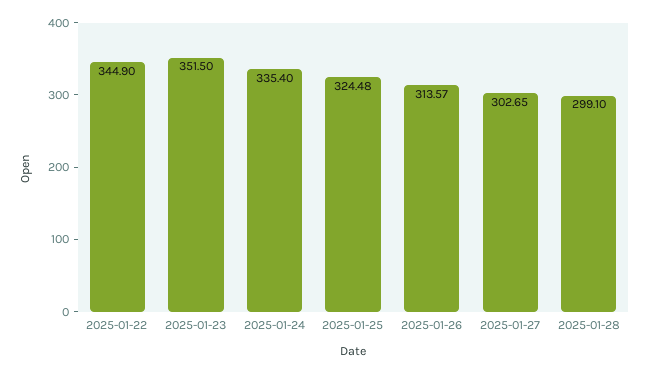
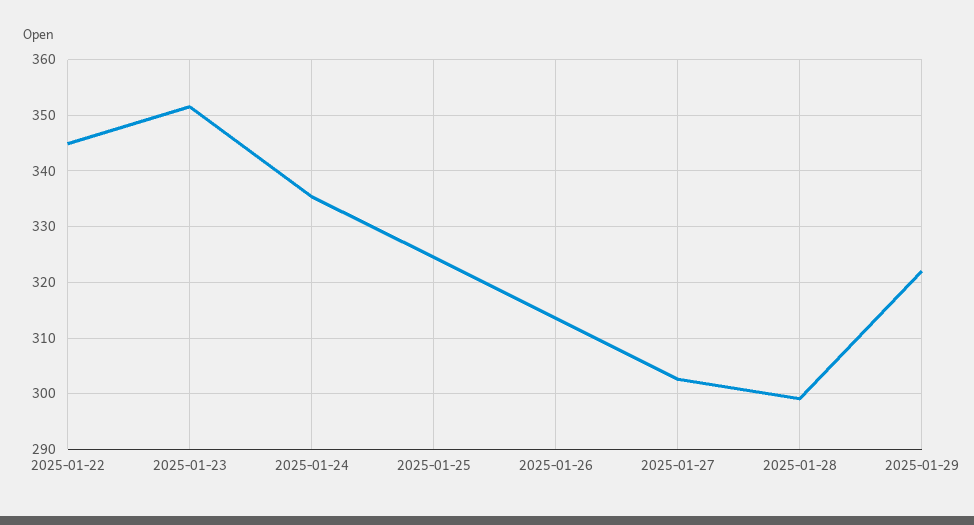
2025-01-29: none -> 322

